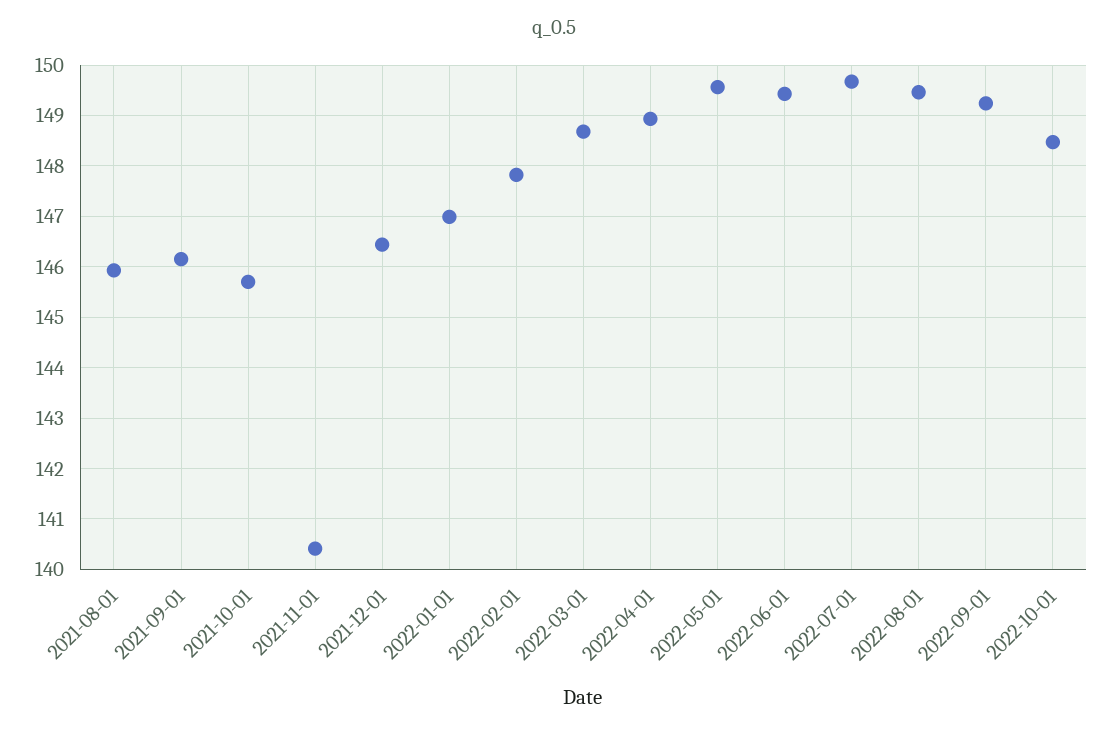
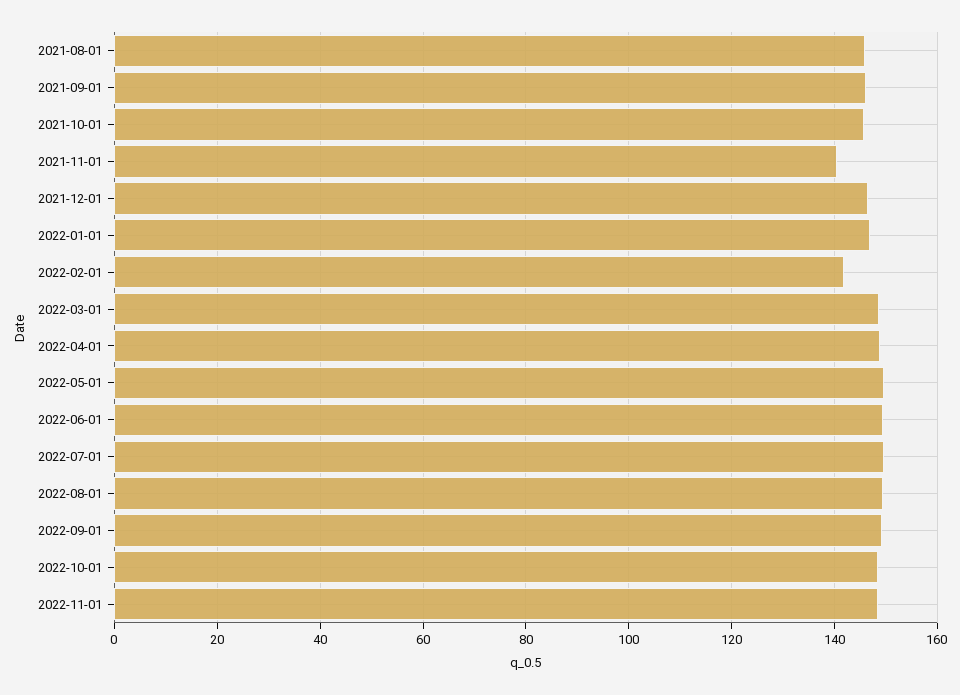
2022-02-01: 147.8 -> 142
2022-11-01: none -> 148

